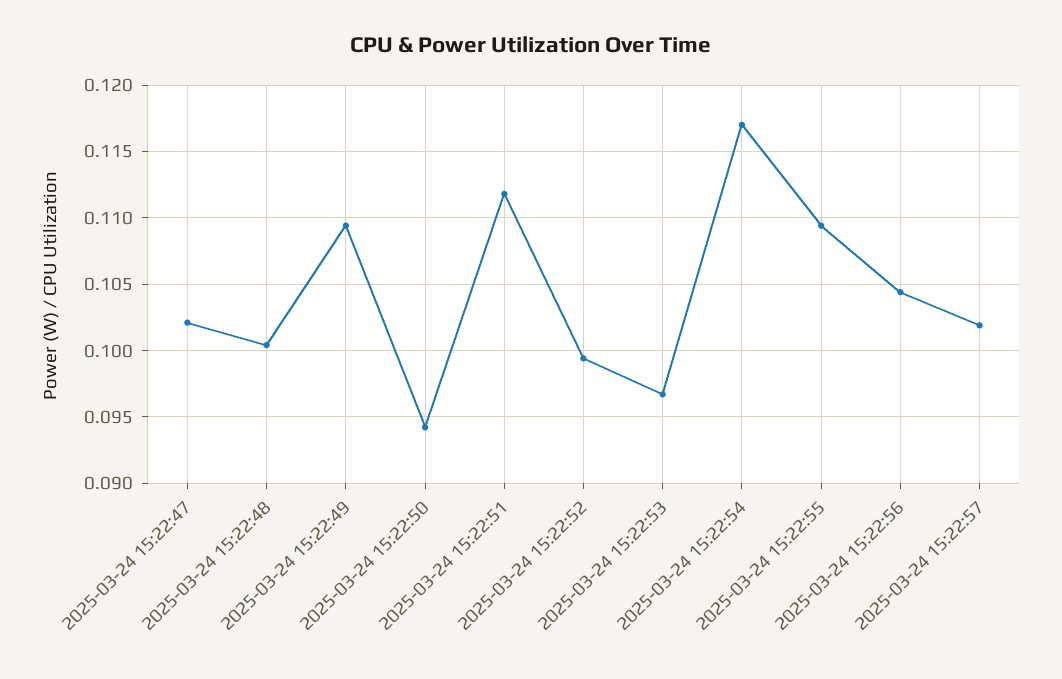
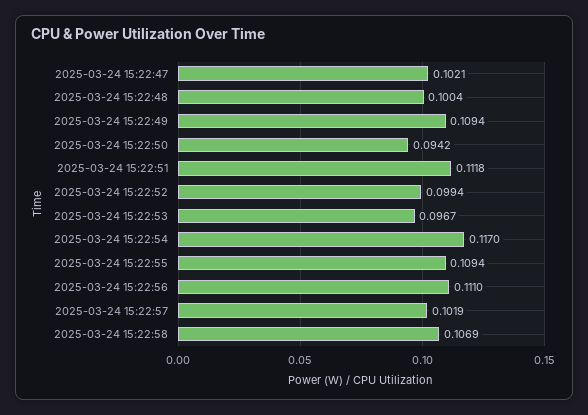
2025-03-24 15:22:56: 0.1045 -> 0.111
2025-03-24 15:22:58: none -> 0.1069

